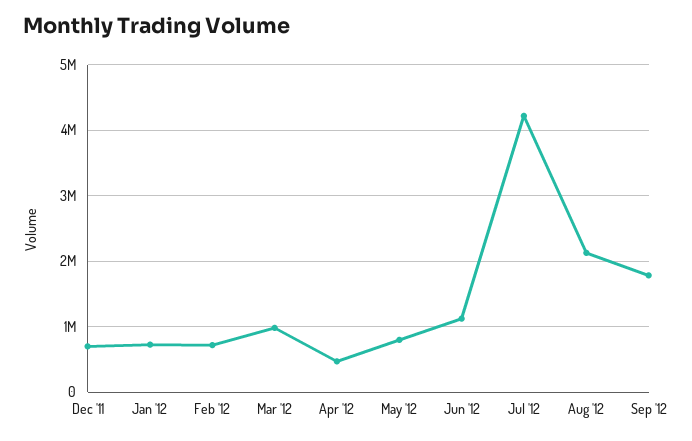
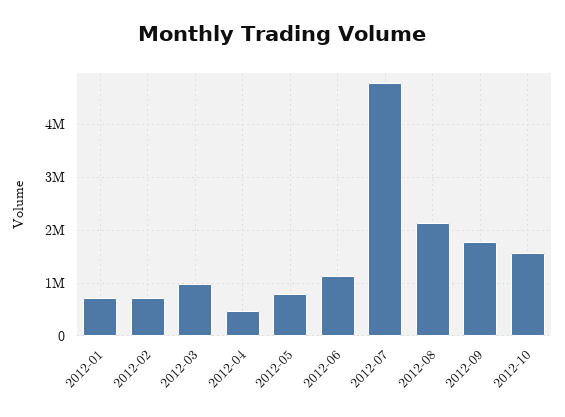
Dec '11: 700000 -> none
Jul '12: 4200000 -> 4800000
2012-10: none -> 1600000

